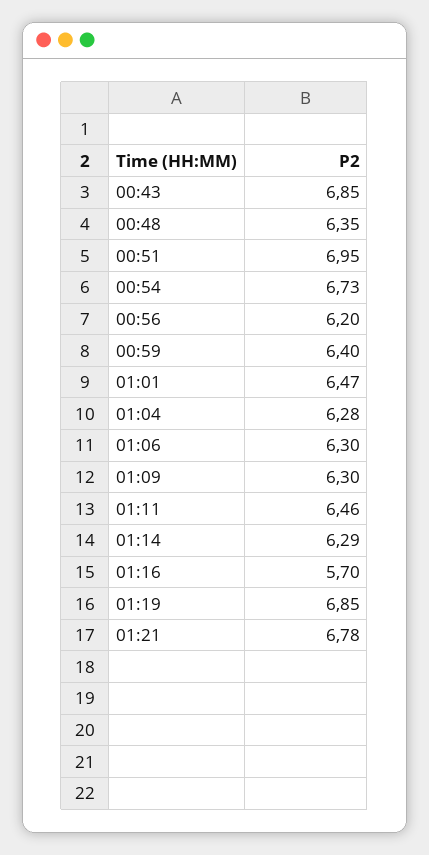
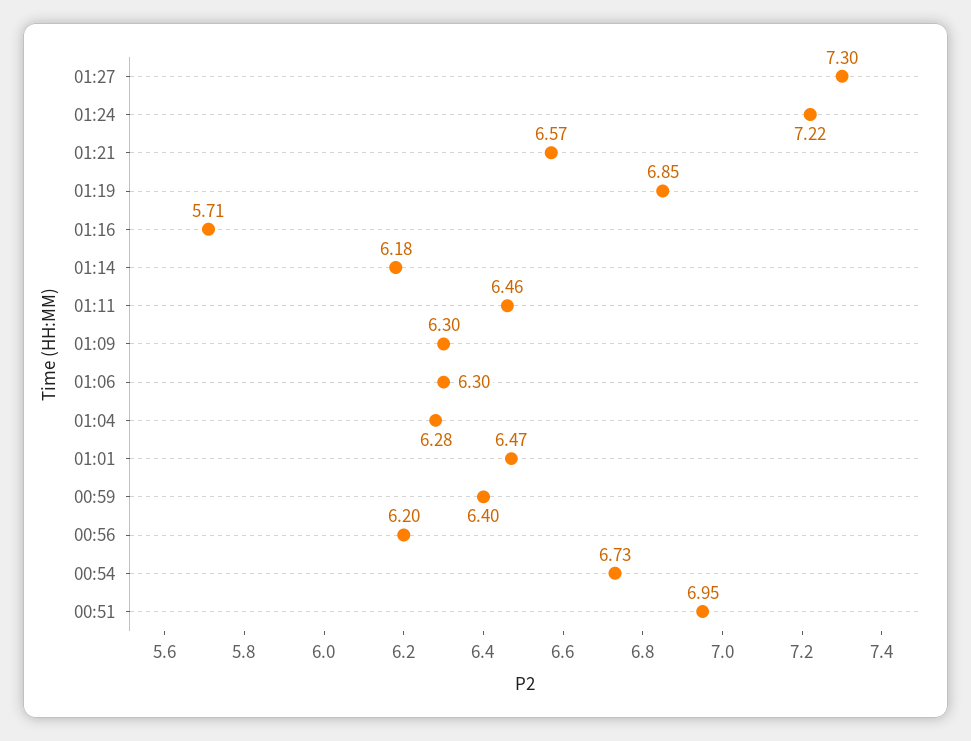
00:43: 6.85 -> none
00:48: 6.35 -> none
01:14: 6.29 -> 6.18
01:16: 5.7 -> 5.71
01:21: 6.78 -> 6.57
01:27: none -> 7.3
01:24: none -> 7.22

